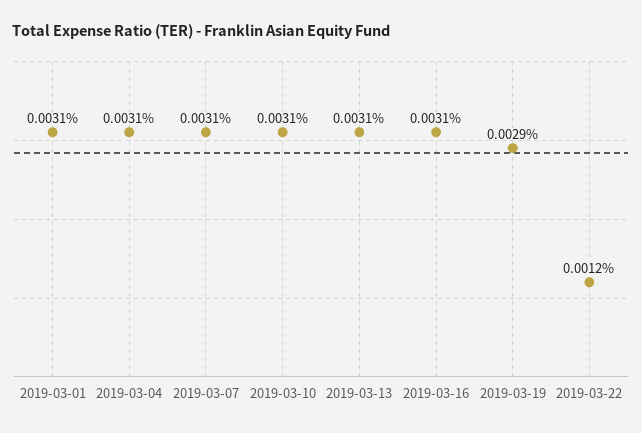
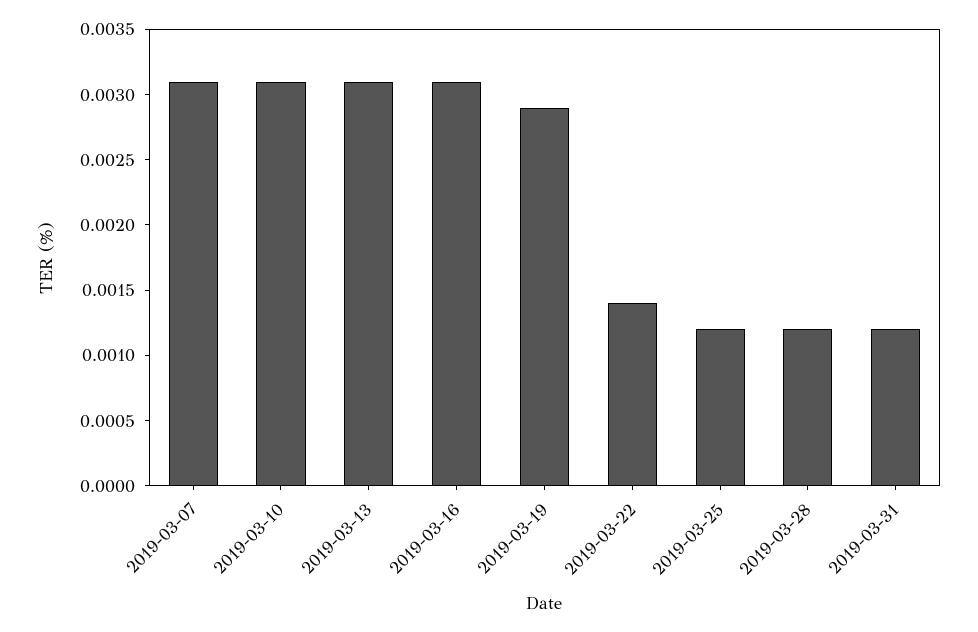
2019-03-01: 0.0031 -> none
2019-03-04: 0.0031 -> none
2019-03-22: 0.0012 -> 0.0014
2019-03-25: none -> 0.0012
2019-03-28: none -> 0.0012
2019-03-31: none -> 0.0012

